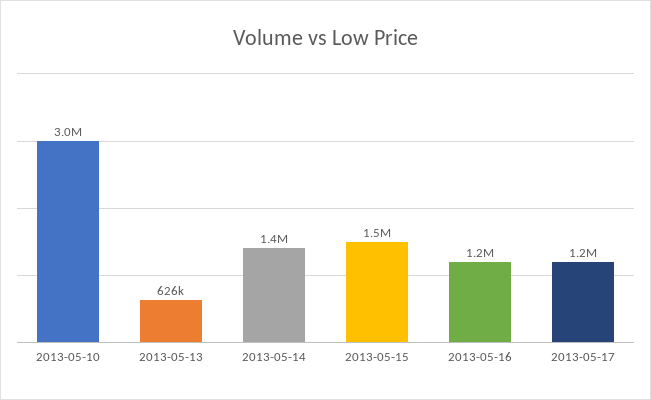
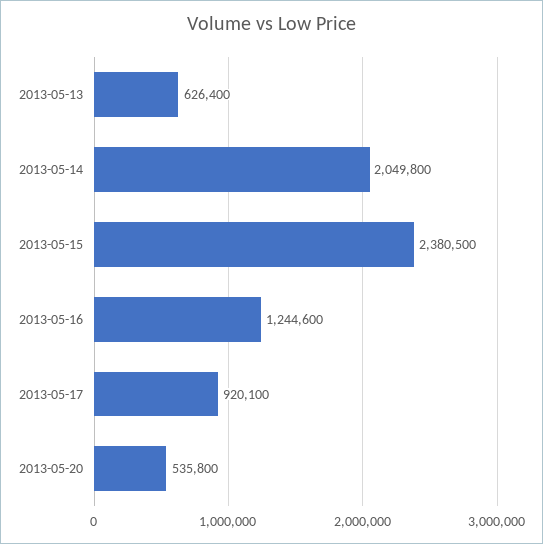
2013-05-10: 3000000 -> none
2013-05-14: 1400000 -> 2049800
2013-05-15: 1500000 -> 2380500
2013-05-17: 1200000 -> 920100
2013-05-20: none -> 535800

